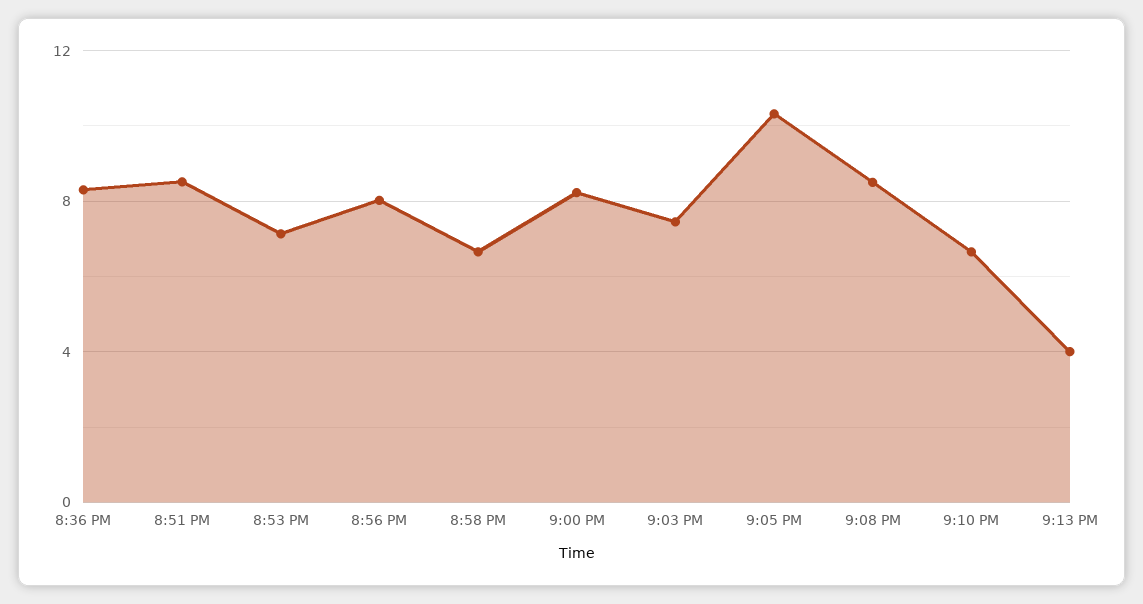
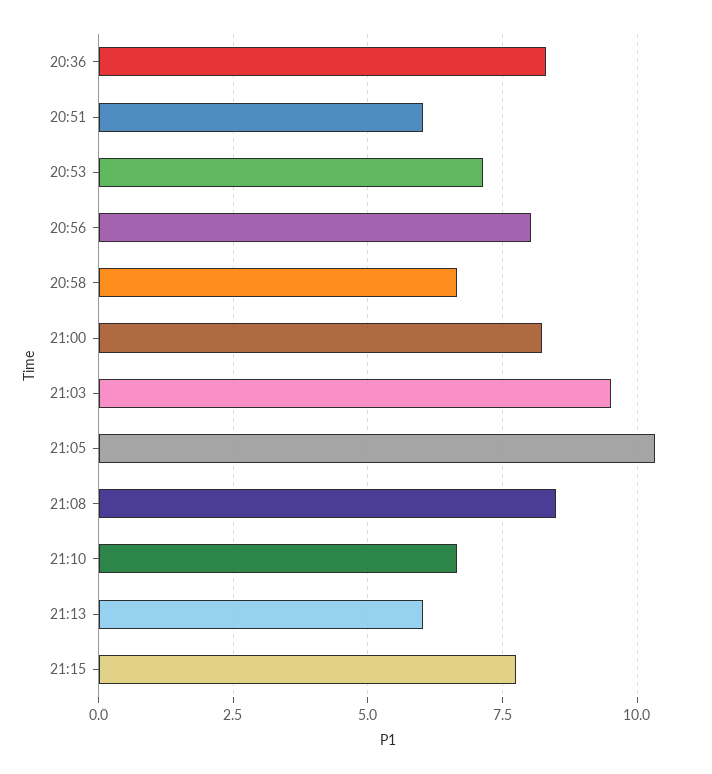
8:51 PM: 8.5 -> 6
9:03 PM: 7.5 -> 9.5
9:13 PM: 4 -> 6
21:15: none -> 7.75

